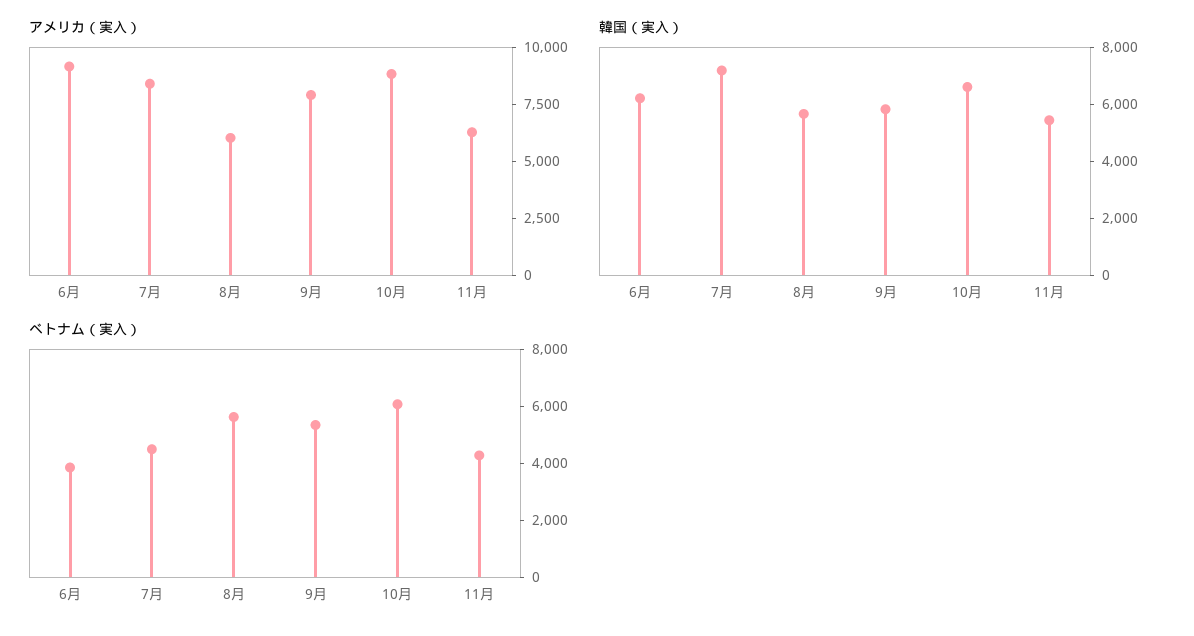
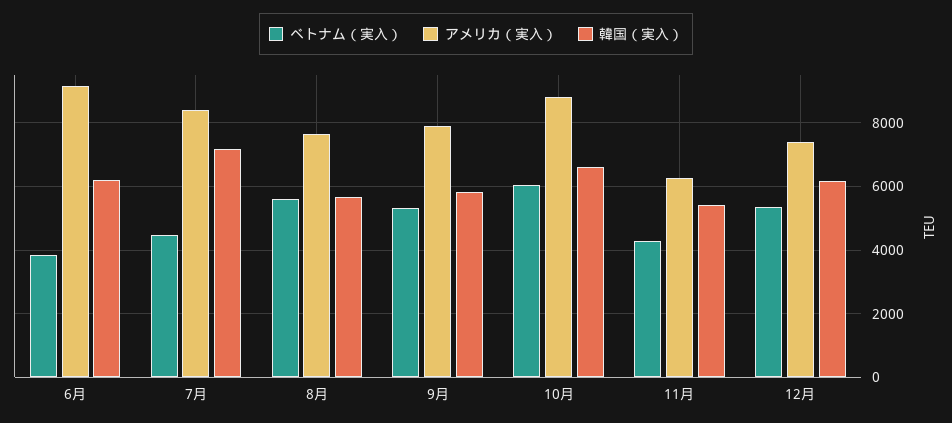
アメリカ（実入）, 8月: 6000 -> 7600
ベトナム（実入）, 12月: none -> 5400
アメリカ（実入）, 12月: none -> 7400
韓国（実入）, 12月: none -> 6200

